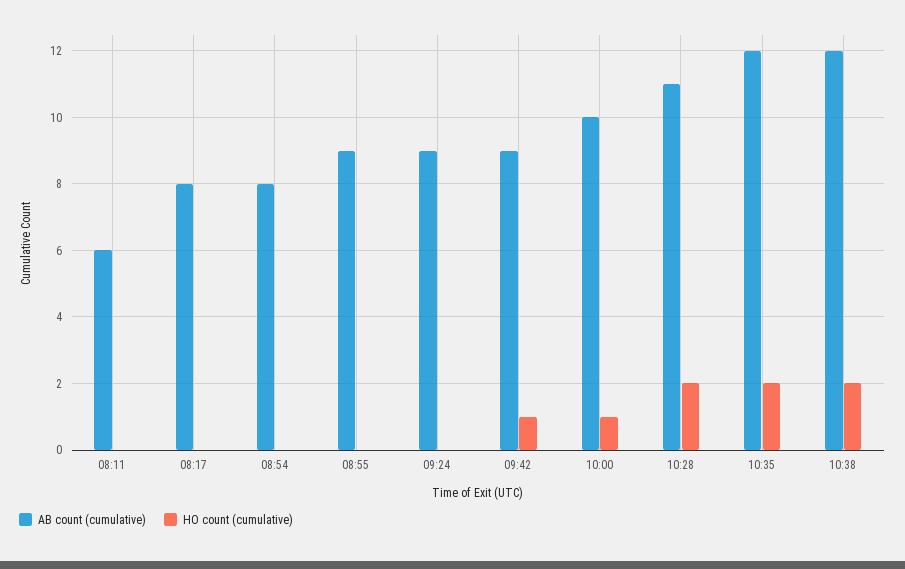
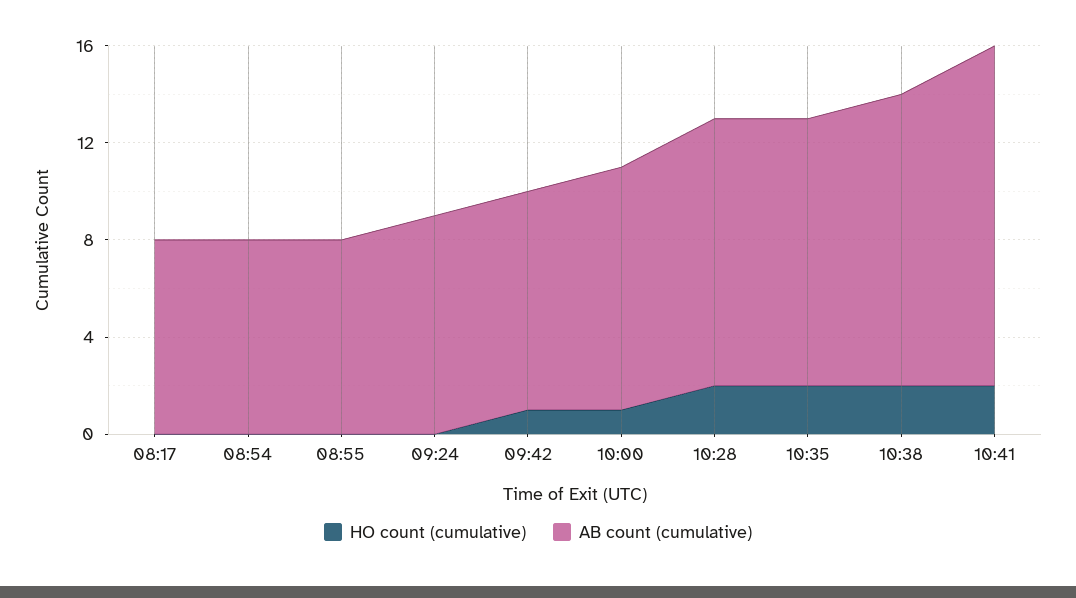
AB count (cumulative), 08:11: 6 -> none
HO count (cumulative), 08:11: 0 -> none
AB count (cumulative), 08:55: 9 -> 8
AB count (cumulative), 10:35: 12 -> 11
HO count (cumulative), 10:41: none -> 2
AB count (cumulative), 10:41: none -> 14

